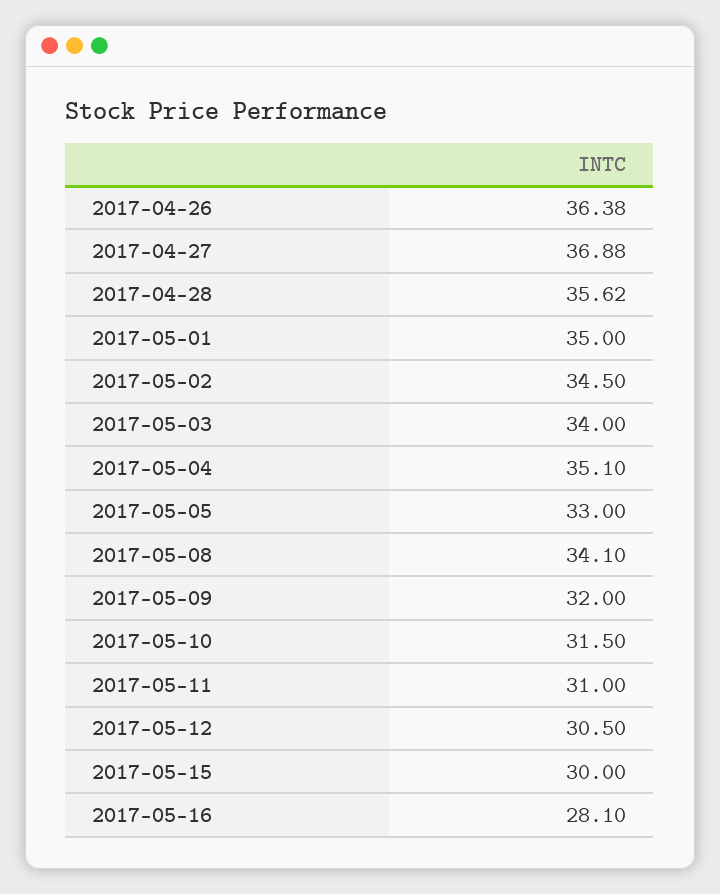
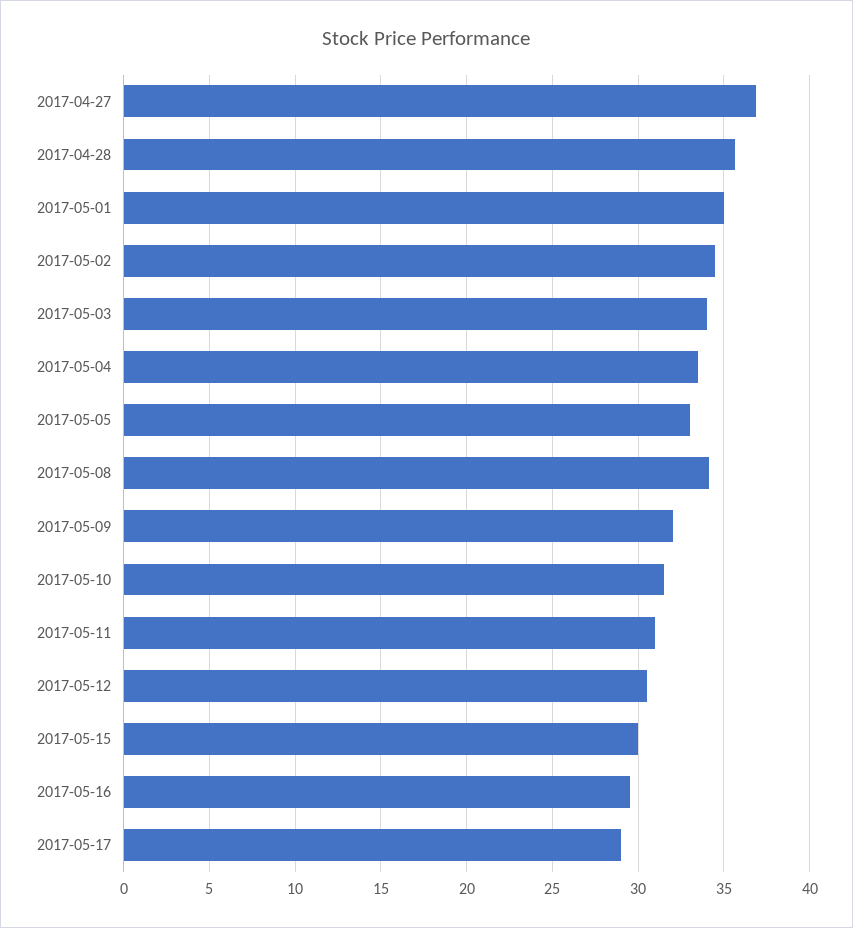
2017-04-26: 36.38 -> none
2017-05-04: 35.1 -> 33.5
2017-05-16: 28.1 -> 29.5
2017-05-17: none -> 29

